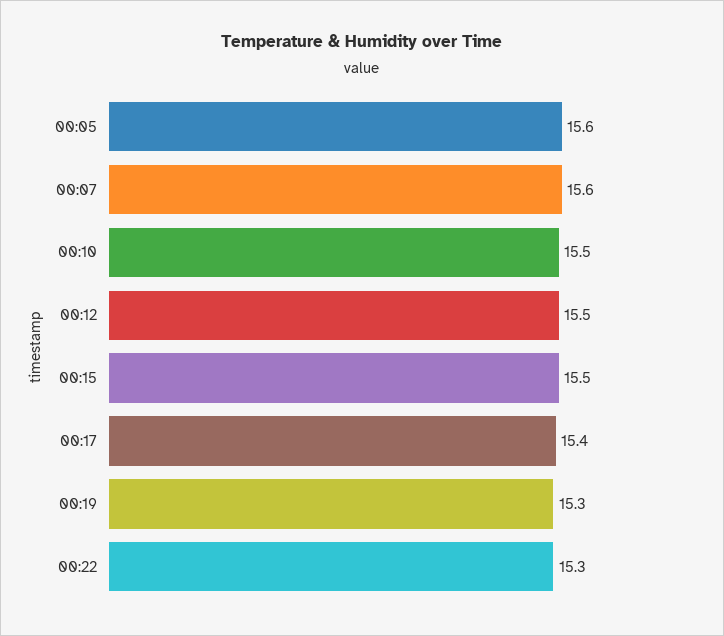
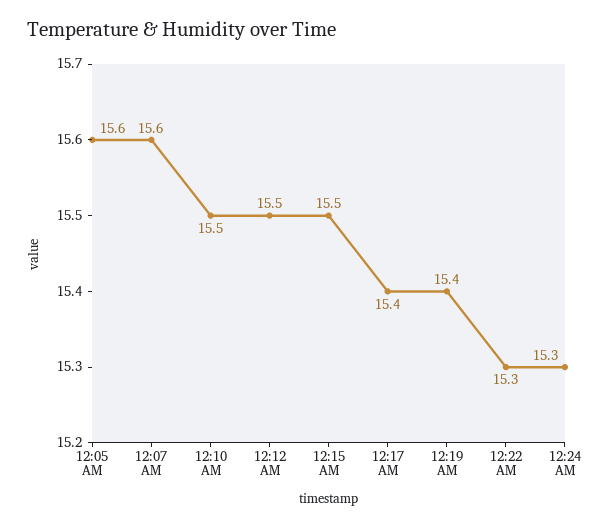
00:19: 15.3 -> 15.4
12:24 AM: none -> 15.3

